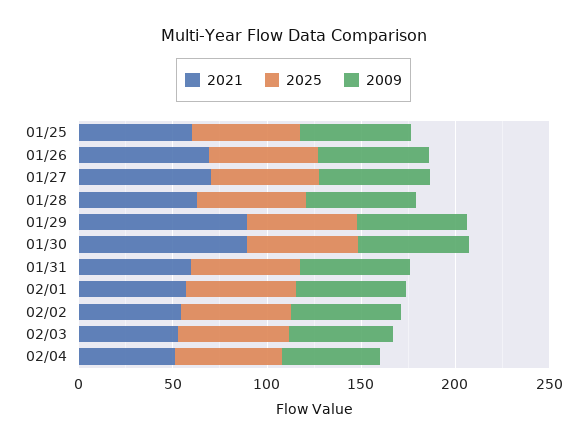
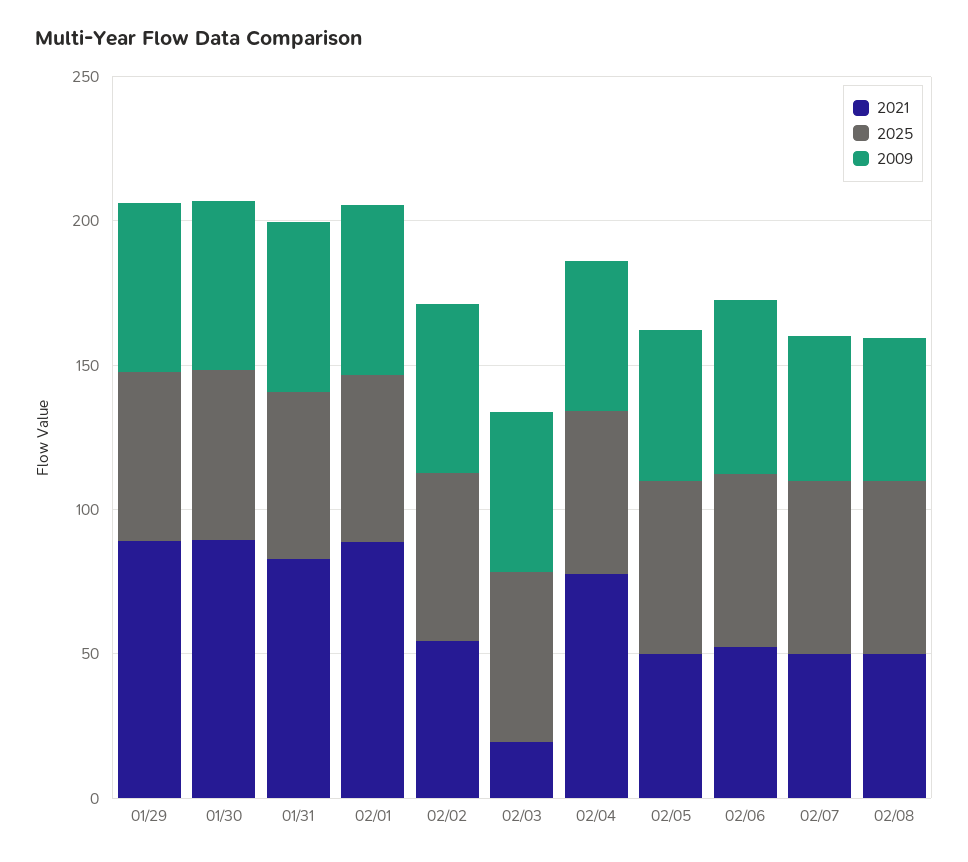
2021, 01/25: 60 -> none
2025, 01/25: 60 -> none
2009, 01/25: 60 -> none
2021, 01/26: 70 -> none
2025, 01/26: 60 -> none
2009, 01/26: 60 -> none
2021, 01/27: 70 -> none
2025, 01/27: 60 -> none
2009, 01/27: 60 -> none
2021, 01/28: 60 -> none
2025, 01/28: 60 -> none
2009, 01/28: 60 -> none
2021, 01/31: 60 -> 80
2021, 02/01: 60 -> 90
2021, 02/03: 50 -> 20
2021, 02/04: 50 -> 80
2021, 02/05: none -> 50
2025, 02/05: none -> 60
2009, 02/05: none -> 50
2021, 02/06: none -> 50
2025, 02/06: none -> 60
2009, 02/06: none -> 60
2021, 02/07: none -> 50
2025, 02/07: none -> 60
2009, 02/07: none -> 50
2021, 02/08: none -> 50
2025, 02/08: none -> 60
2009, 02/08: none -> 50

